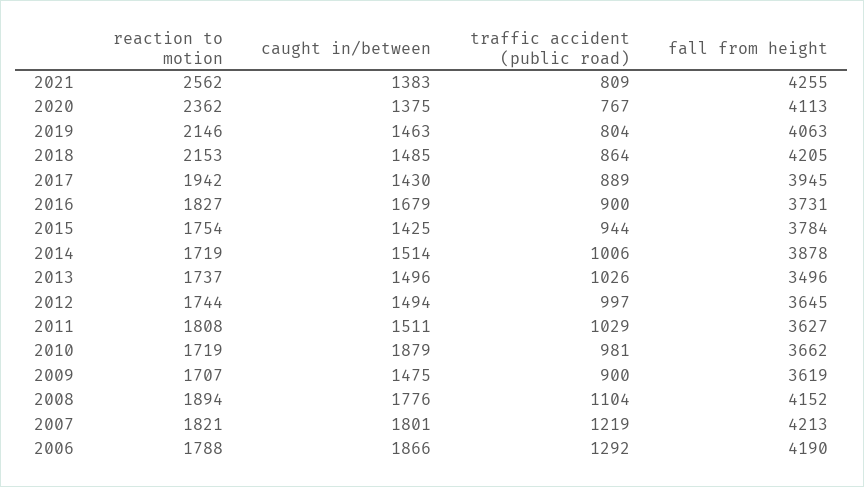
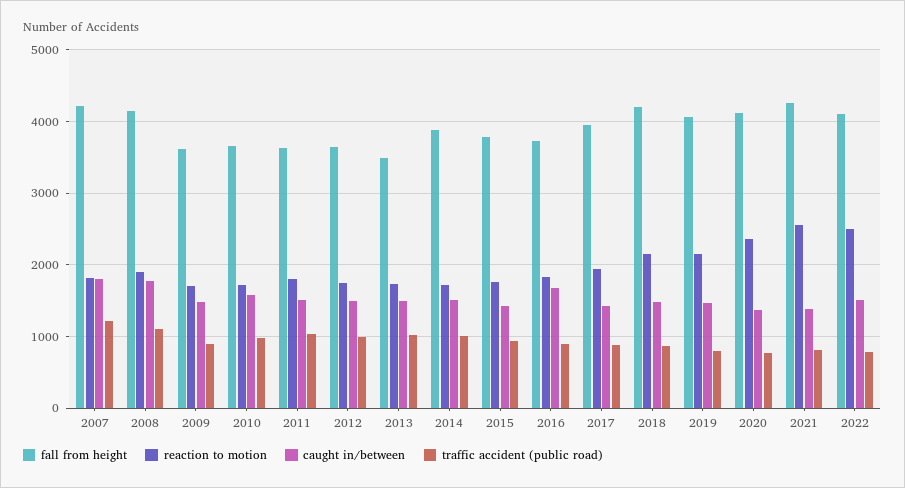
caught in/between, 2010: 1879 -> 1600
reaction to motion, 2006: 1788 -> none
caught in/between, 2006: 1866 -> none
traffic accident (public road), 2006: 1292 -> none
fall from height, 2006: 4190 -> none
fall from height, 2022: none -> 4100
reaction to motion, 2022: none -> 2500
caught in/between, 2022: none -> 1500
traffic accident (public road), 2022: none -> 800

